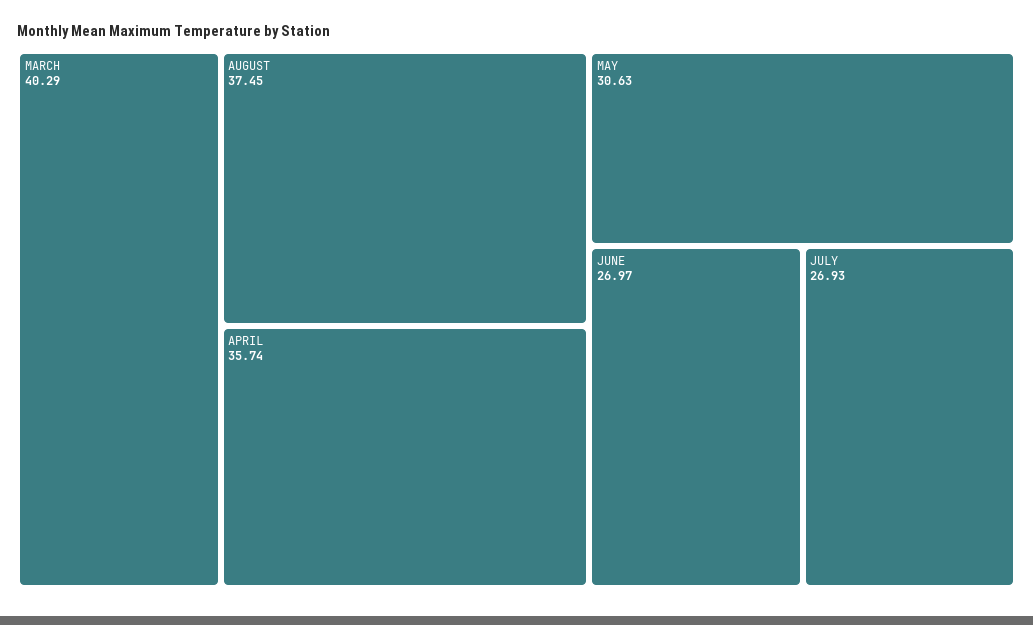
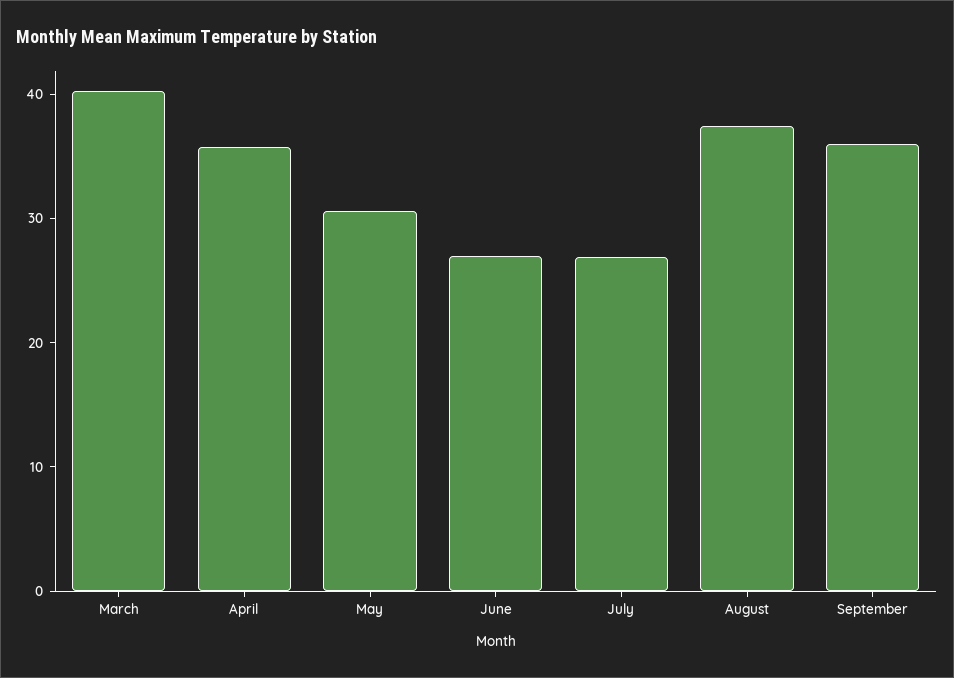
September: none -> 36

